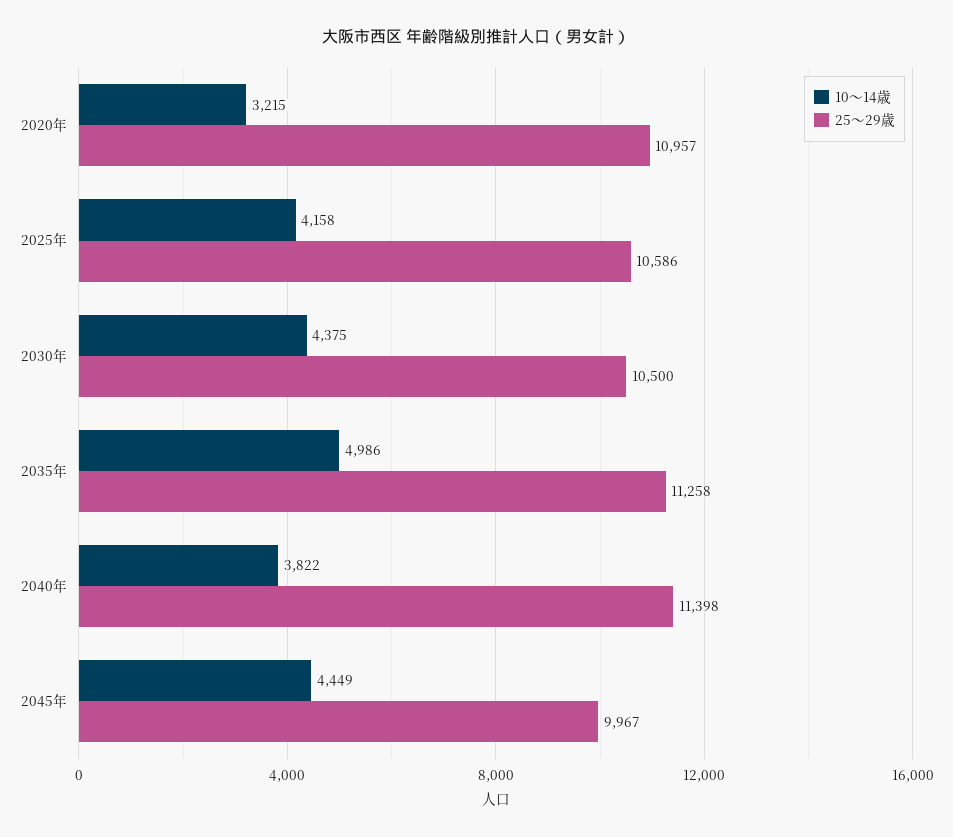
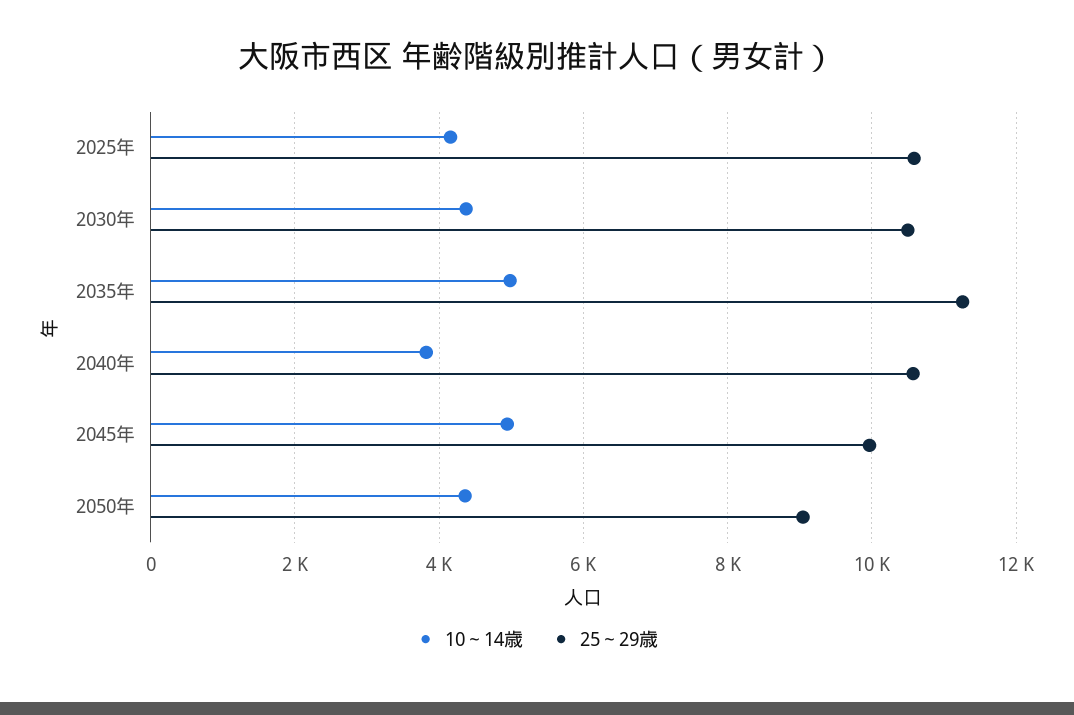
10～14歳, 2020年: 3215 -> none
25～29歳, 2020年: 10957 -> none
25～29歳, 2040年: 11398 -> 10600
10～14歳, 2045年: 4449 -> 5000
10～14歳, 2050年: none -> 4400
25～29歳, 2050年: none -> 9000

